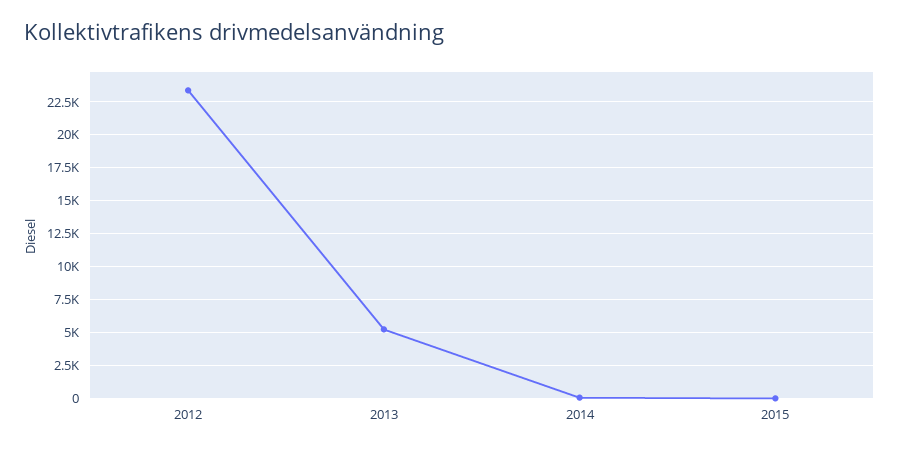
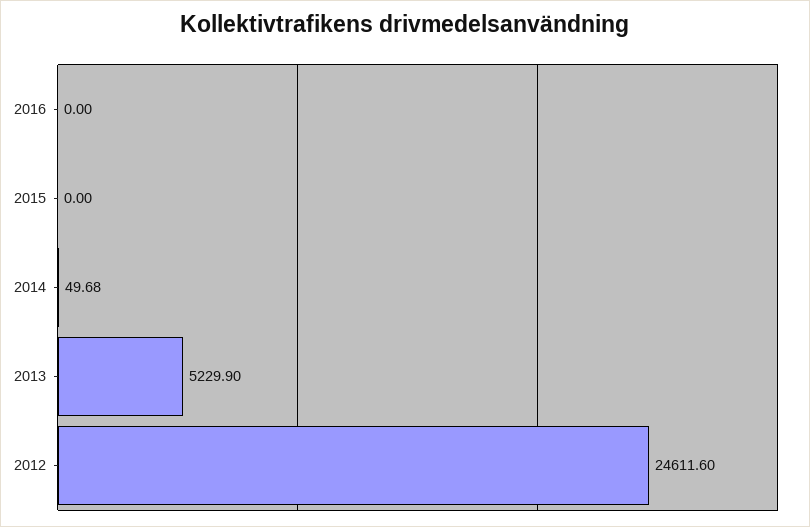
2012: 23500 -> 24611.6
2016: none -> 0

